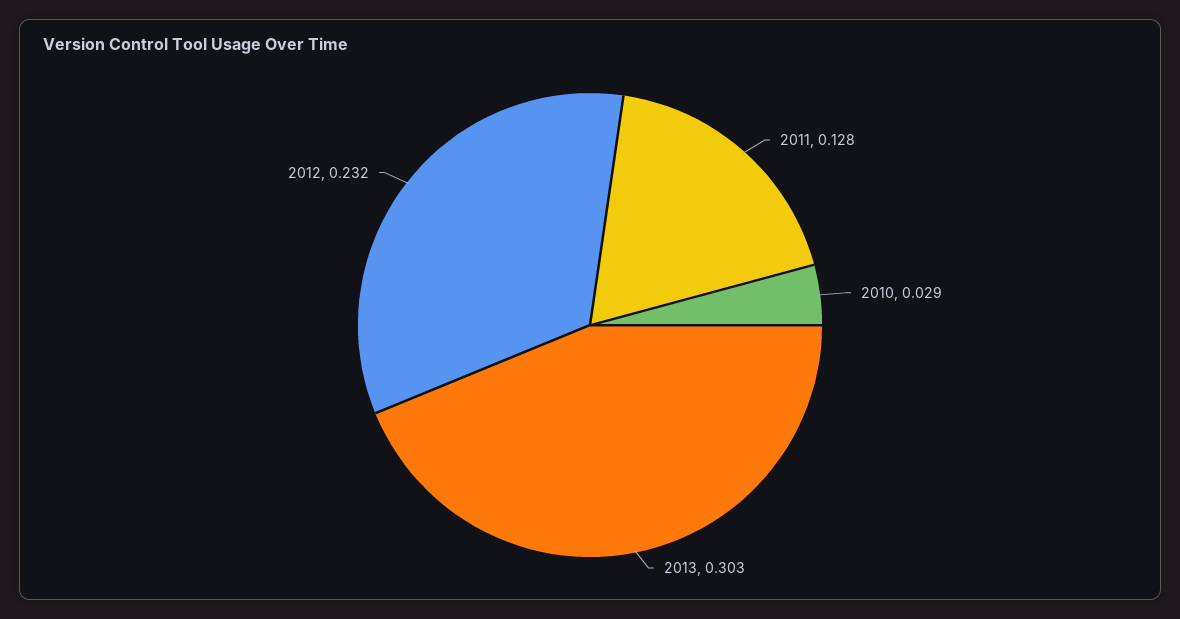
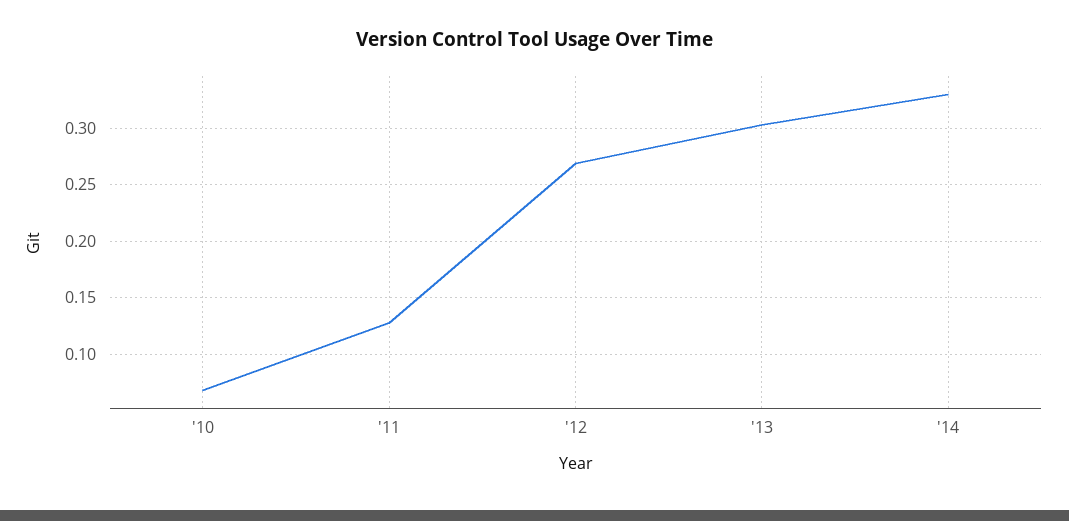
2010: 0.029 -> 0.07
2012: 0.232 -> 0.27
'14: none -> 0.33

